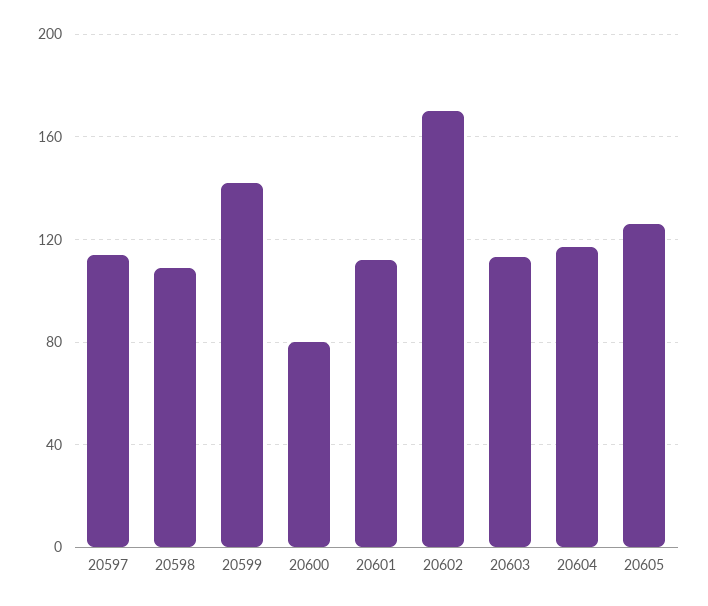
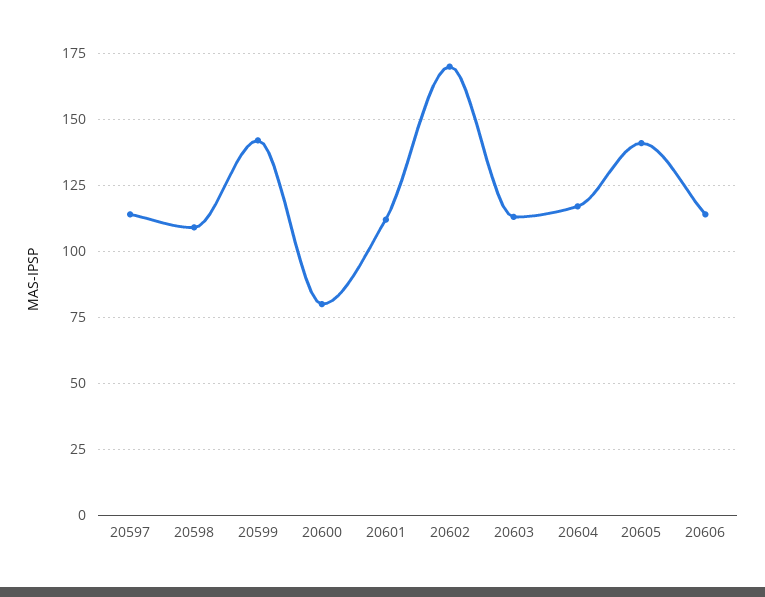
20605: 125 -> 140
20606: none -> 115

